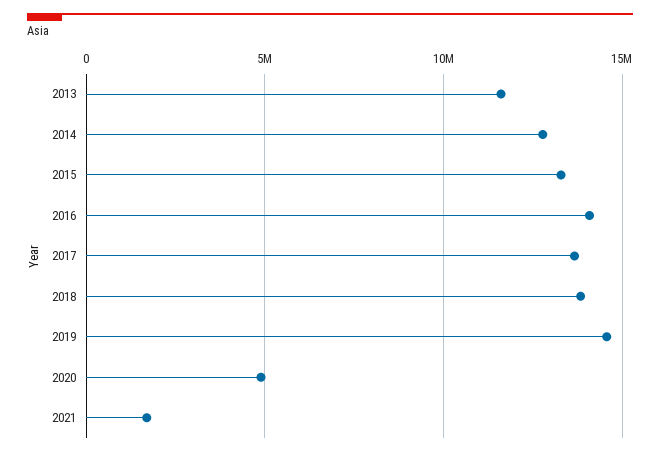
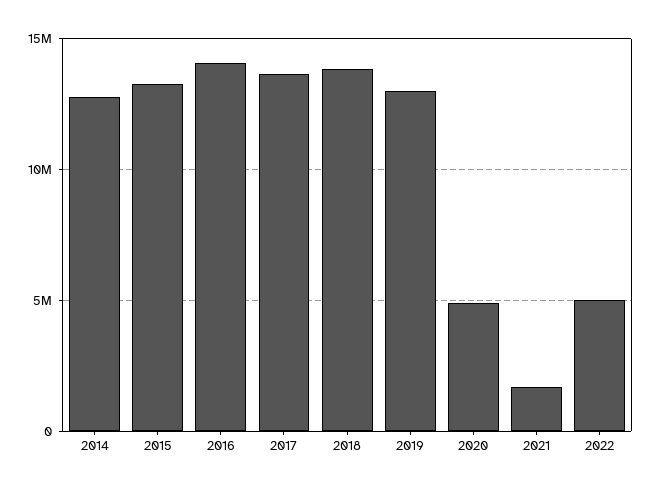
2013: 11500000 -> none
2019: 14500000 -> 13000000
2022: none -> 5000000

